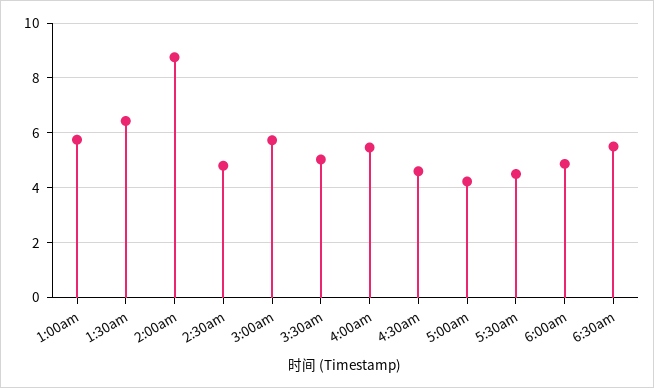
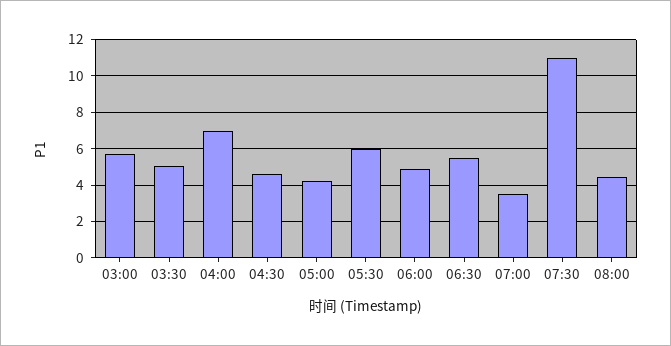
1:00am: 5.75 -> none
1:30am: 6.5 -> none
2:00am: 8.75 -> none
2:30am: 4.75 -> none
4:00am: 5.5 -> 7
5:30am: 4.5 -> 6
07:00: none -> 3.5
07:30: none -> 11
08:00: none -> 4.5

